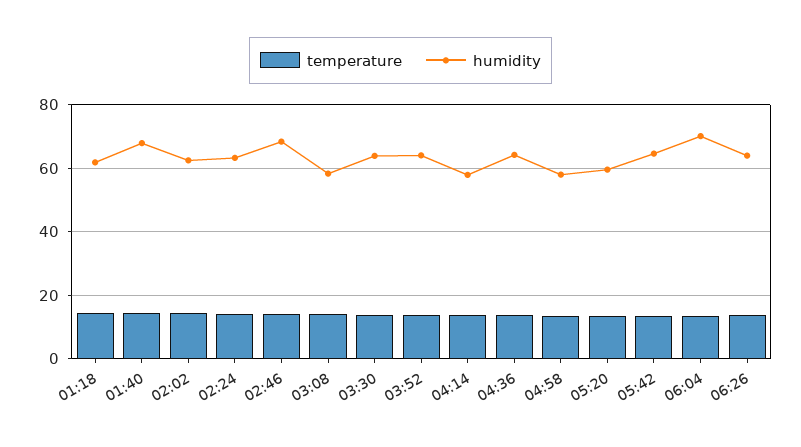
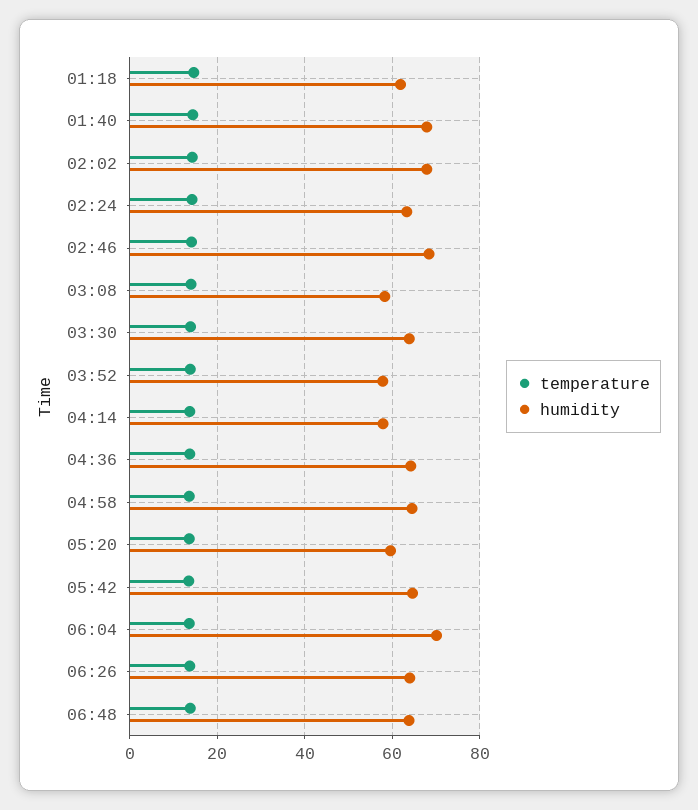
humidity, 02:02: 62 -> 68
humidity, 03:52: 64 -> 58
humidity, 04:58: 58 -> 64
temperature, 06:48: none -> 14
humidity, 06:48: none -> 64

